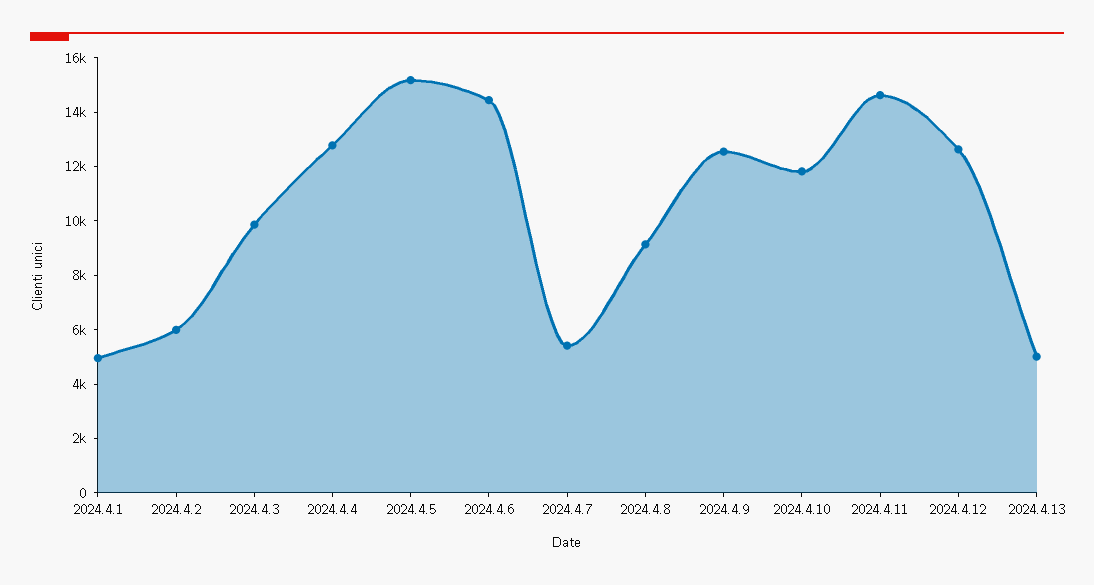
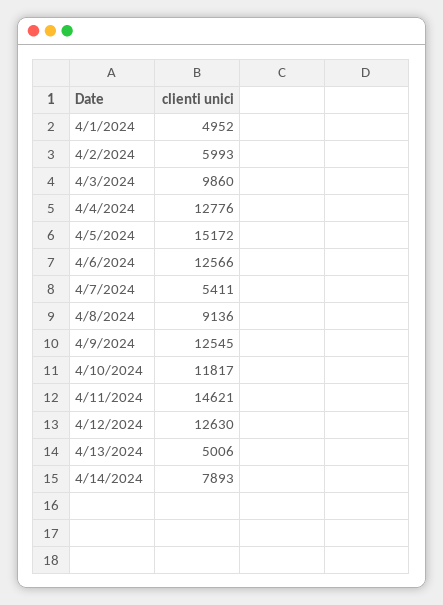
2024.4.6: 14500 -> 12566
4/14/2024: none -> 7893

